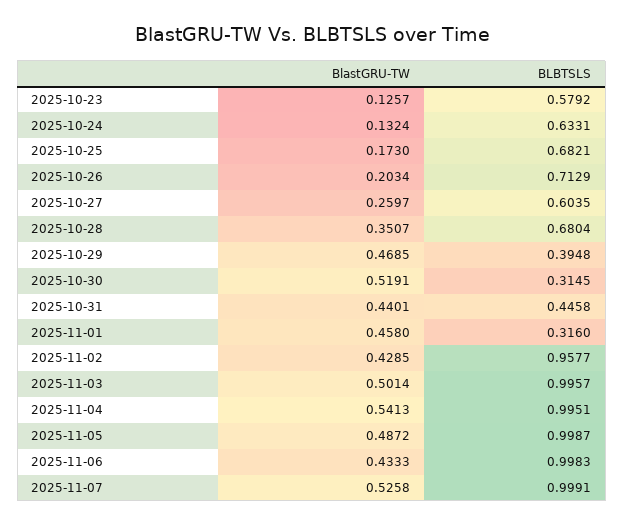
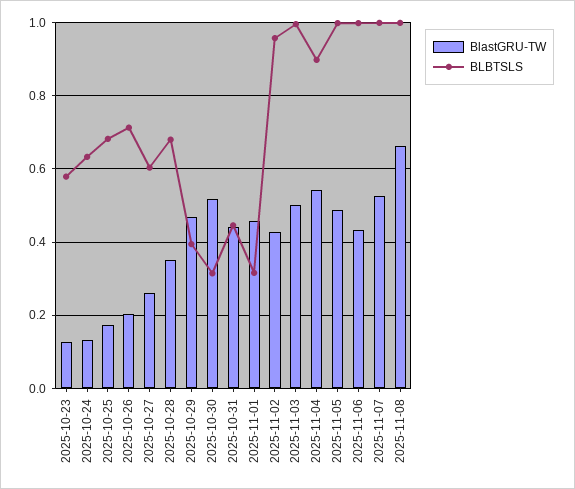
BLBTSLS, 2025-11-04: 0.9951 -> 0.9
BlastGRU-TW, 2025-11-08: none -> 0.66
BLBTSLS, 2025-11-08: none -> 1

